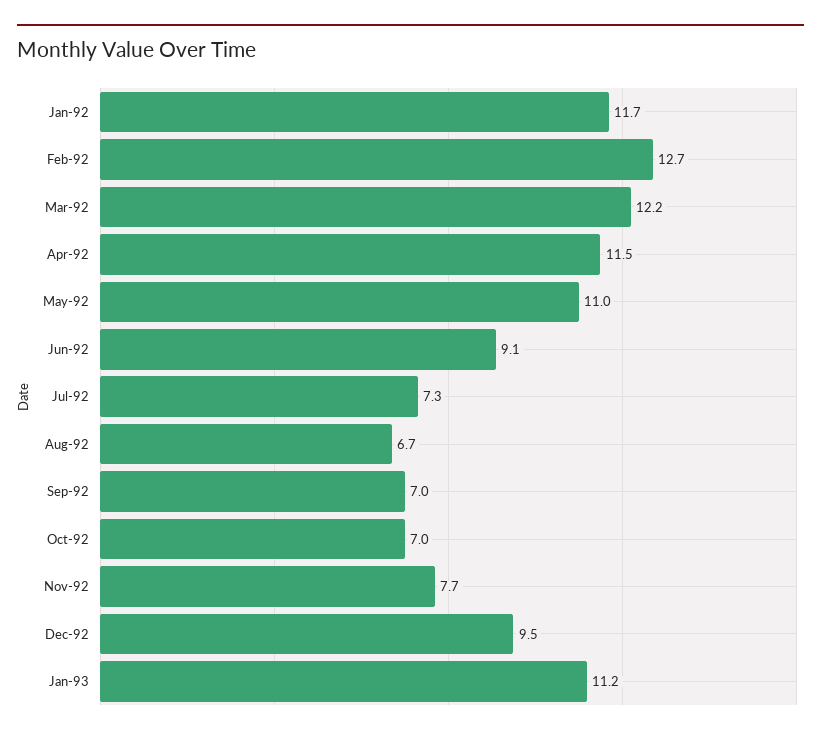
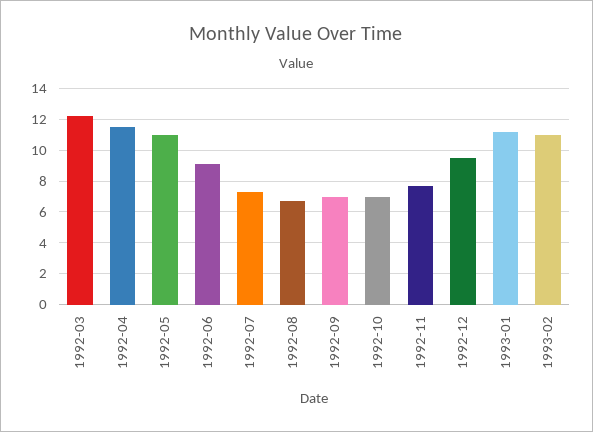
Jan-92: 11.7 -> none
Feb-92: 12.7 -> none
1993-02: none -> 11

